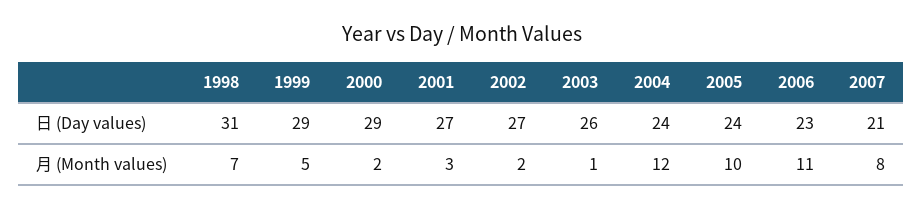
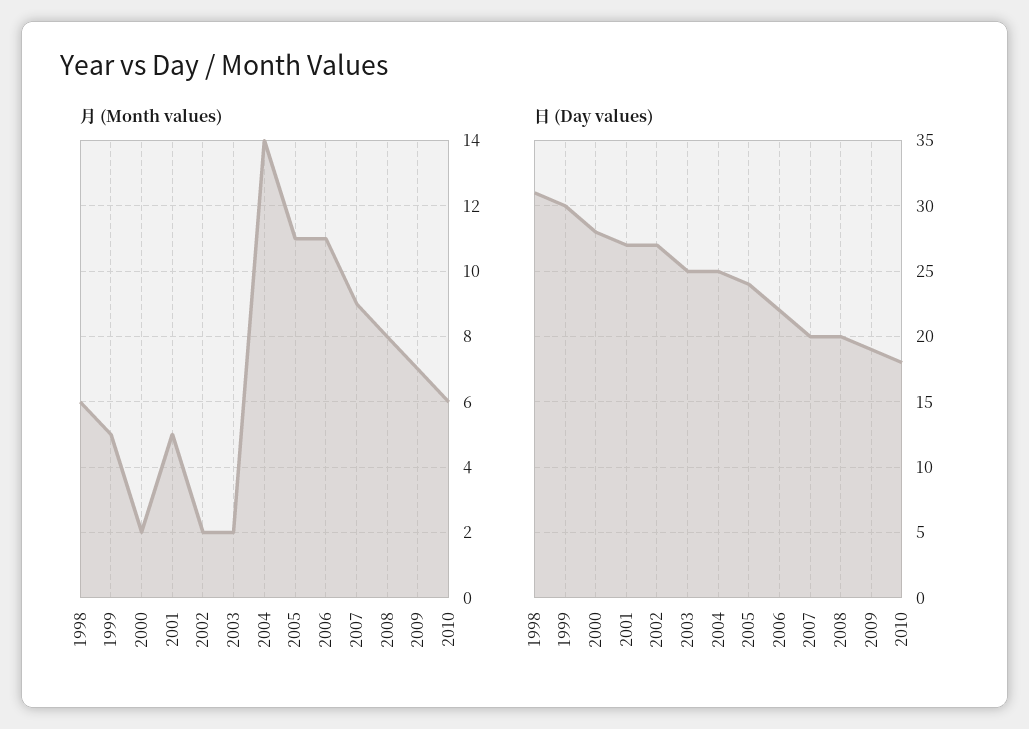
日 (Day values), 1999: 29 -> 30
日 (Day values), 2000: 29 -> 28
日 (Day values), 2003: 26 -> 25
日 (Day values), 2004: 24 -> 25
日 (Day values), 2006: 23 -> 22
日 (Day values), 2007: 21 -> 20
月 (Month values), 1998: 7 -> 6
月 (Month values), 2001: 3 -> 5
月 (Month values), 2003: 1 -> 2
月 (Month values), 2004: 12 -> 14
月 (Month values), 2005: 10 -> 11
月 (Month values), 2007: 8 -> 9
月 (Month values), 2008: none -> 8
月 (Month values), 2009: none -> 7
月 (Month values), 2010: none -> 6
日 (Day values), 2008: none -> 20
日 (Day values), 2009: none -> 19
日 (Day values), 2010: none -> 18

